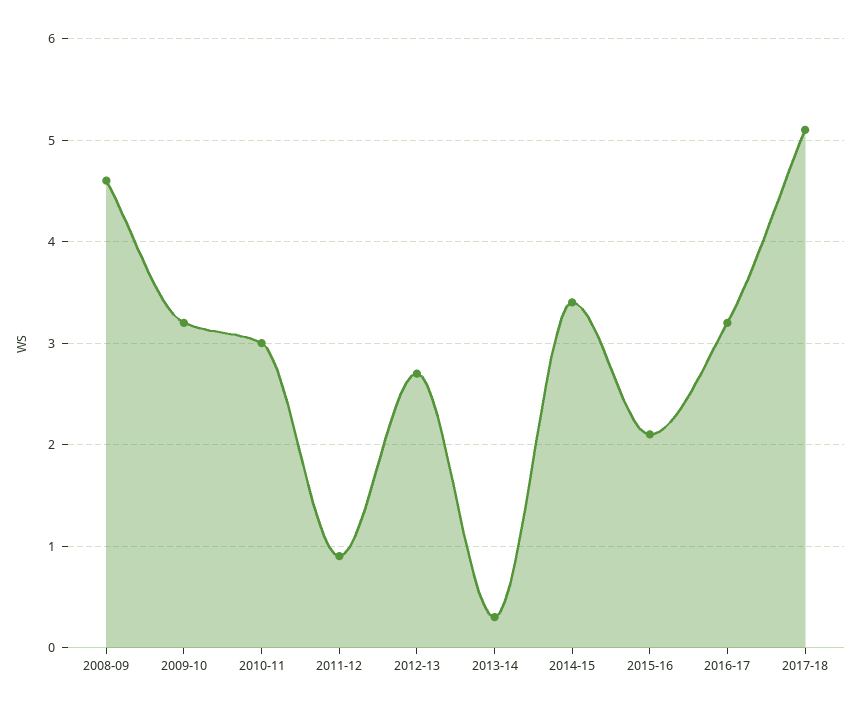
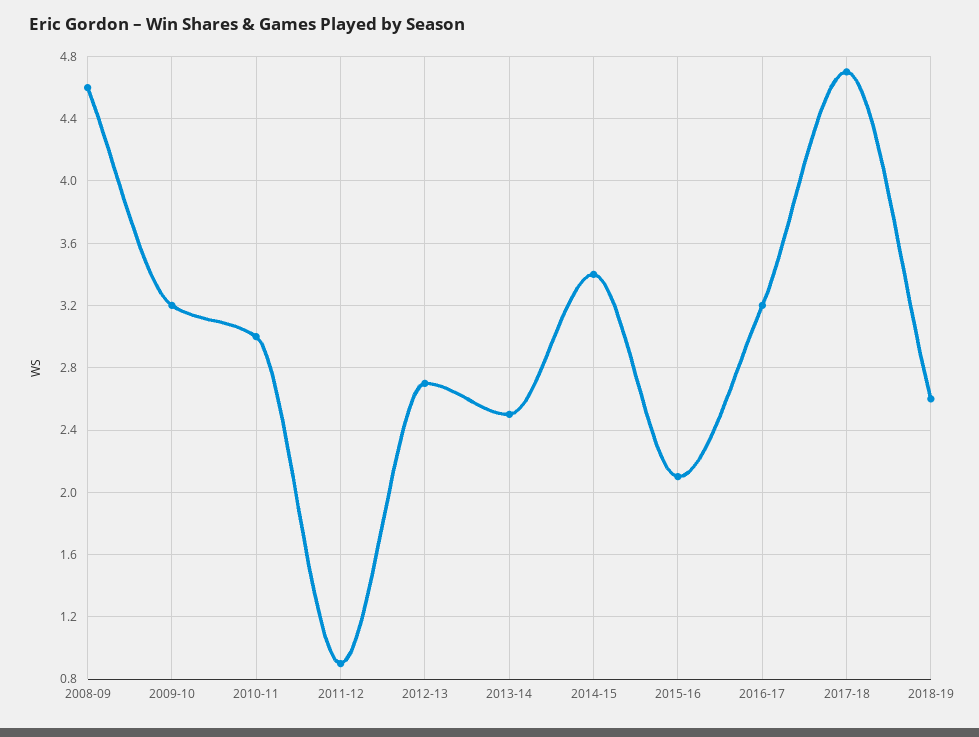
2013-14: 0.3 -> 2.5
2017-18: 5.1 -> 4.7
2018-19: none -> 2.6

